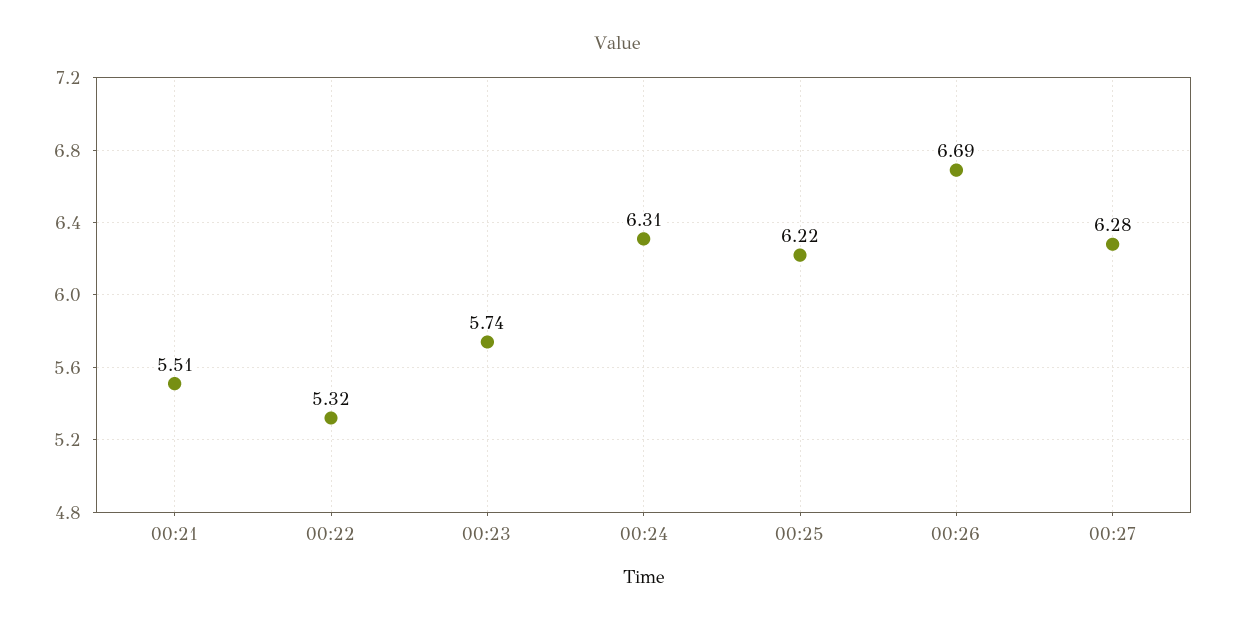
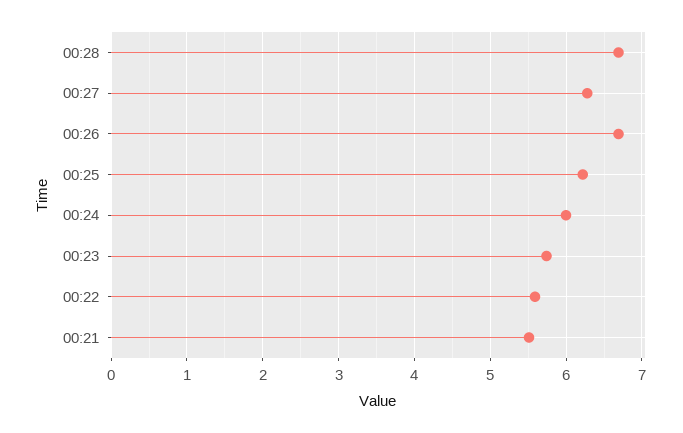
00:22: 5.32 -> 5.6
00:24: 6.31 -> 6
00:28: none -> 6.7

